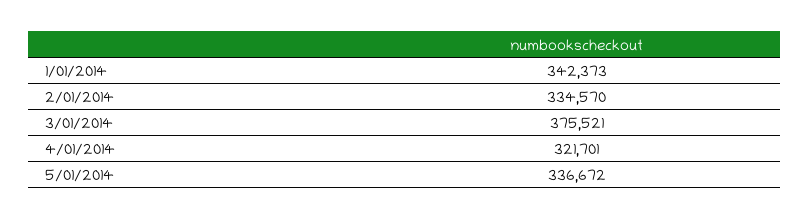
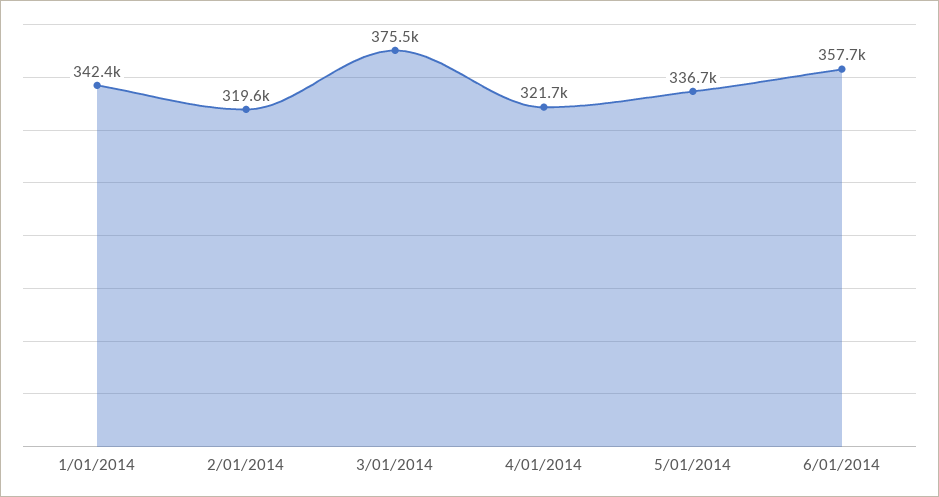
2/01/2014: 334570 -> 319600
6/01/2014: none -> 357700

